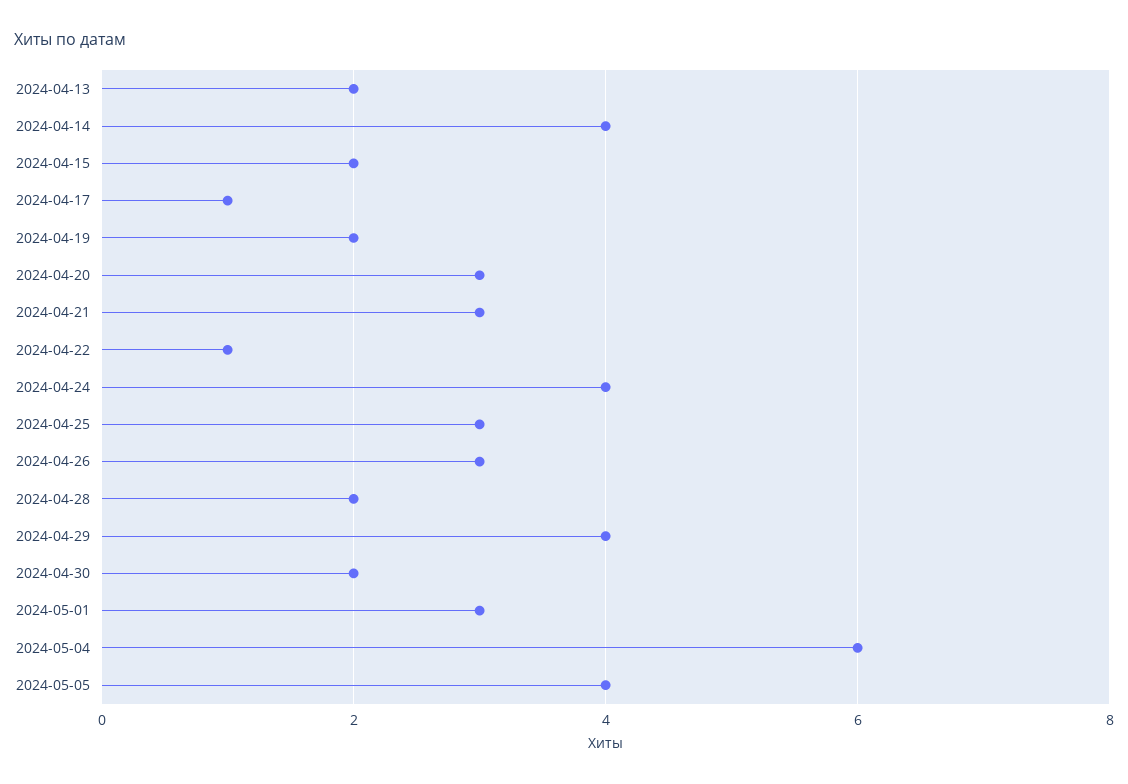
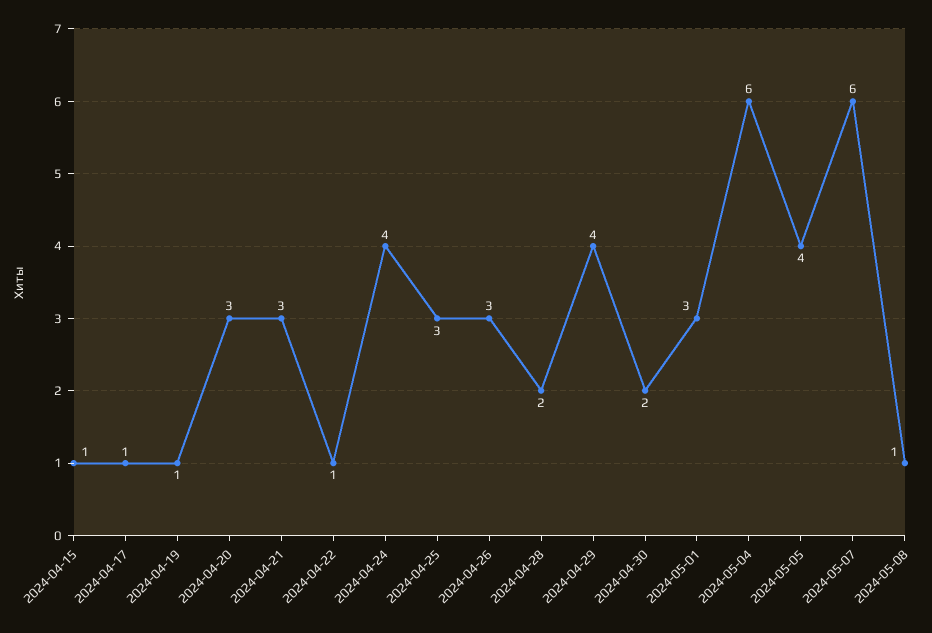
2024-04-13: 2 -> none
2024-04-14: 4 -> none
2024-04-15: 2 -> 1
2024-04-19: 2 -> 1
2024-05-07: none -> 6
2024-05-08: none -> 1

